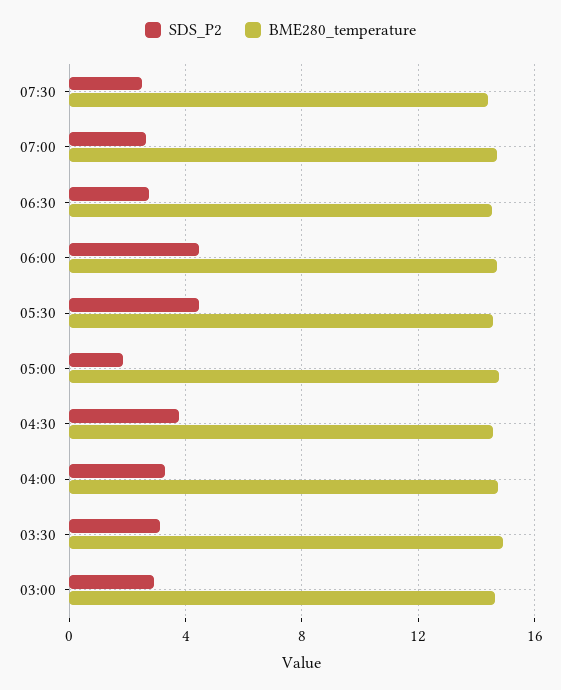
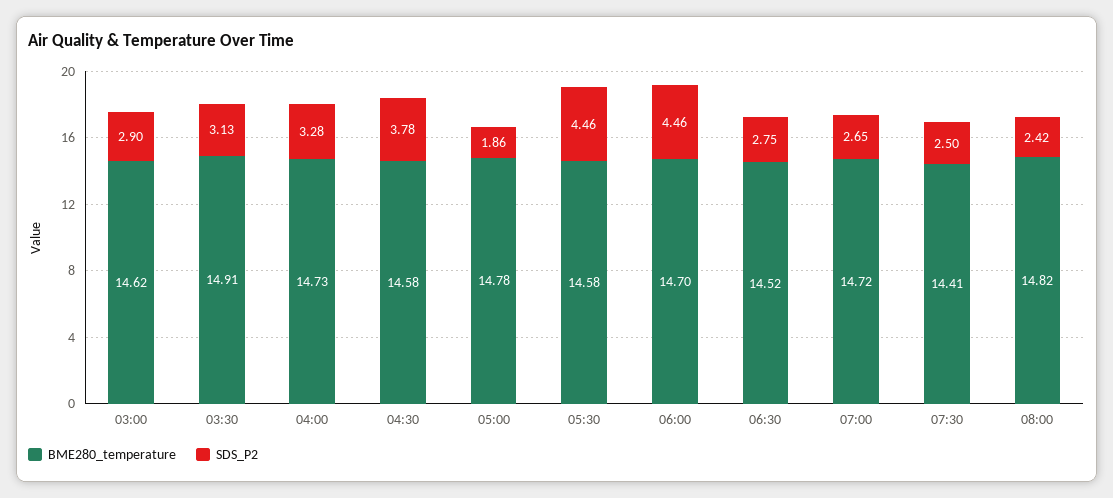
BME280_temperature, 08:00: none -> 14.82
SDS_P2, 08:00: none -> 2.42

